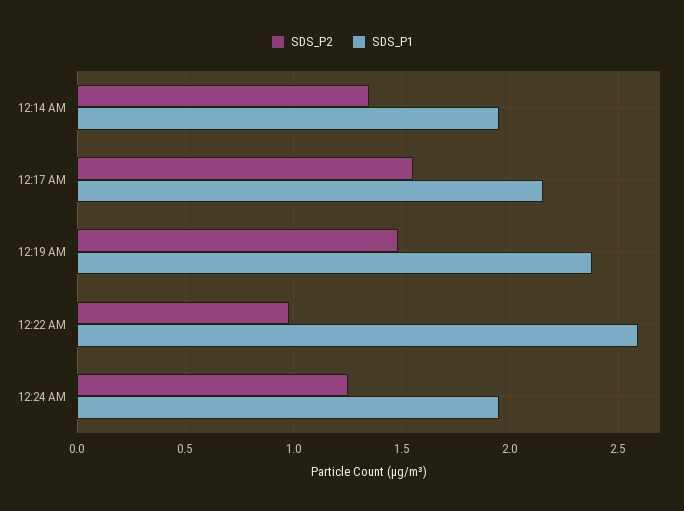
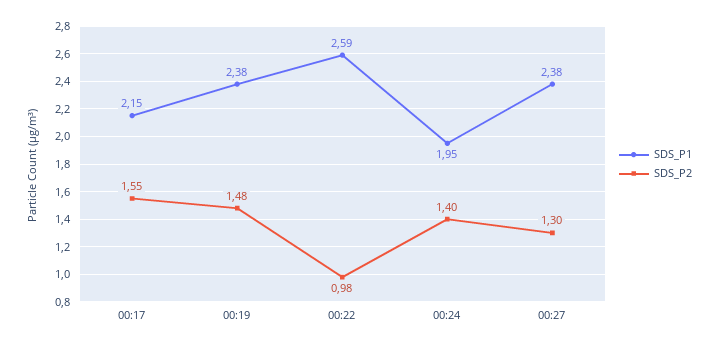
SDS_P2, 12:14 AM: 1.35 -> none
SDS_P1, 12:14 AM: 1.95 -> none
SDS_P2, 12:24 AM: 1.25 -> 1.4
SDS_P1, 00:27: none -> 2.38
SDS_P2, 00:27: none -> 1.3

